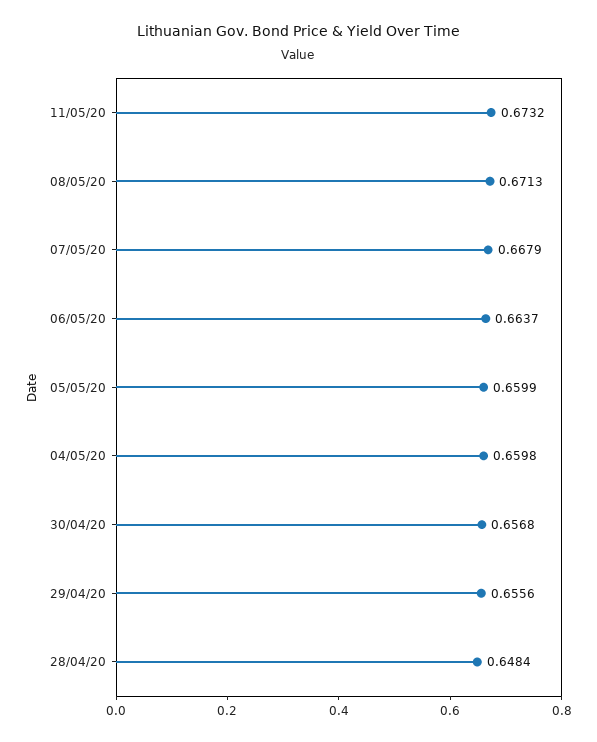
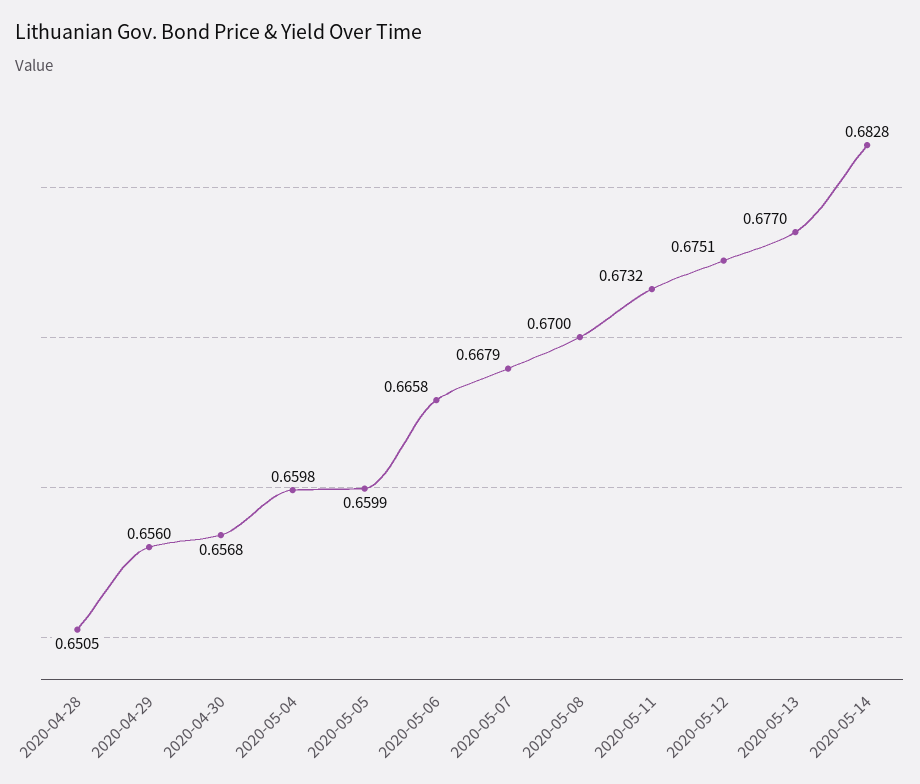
08/05/20: 0.6713 -> 0.67
06/05/20: 0.6637 -> 0.6658
29/04/20: 0.6556 -> 0.656
28/04/20: 0.6484 -> 0.6505
2020-05-12: none -> 0.6751
2020-05-13: none -> 0.677
2020-05-14: none -> 0.6828

